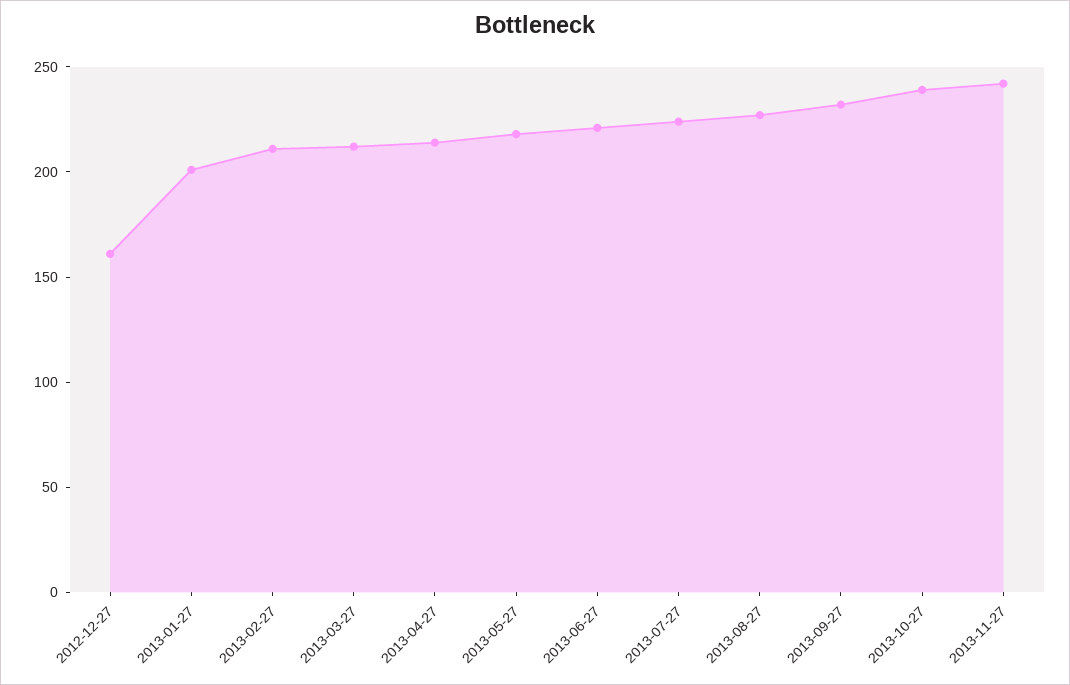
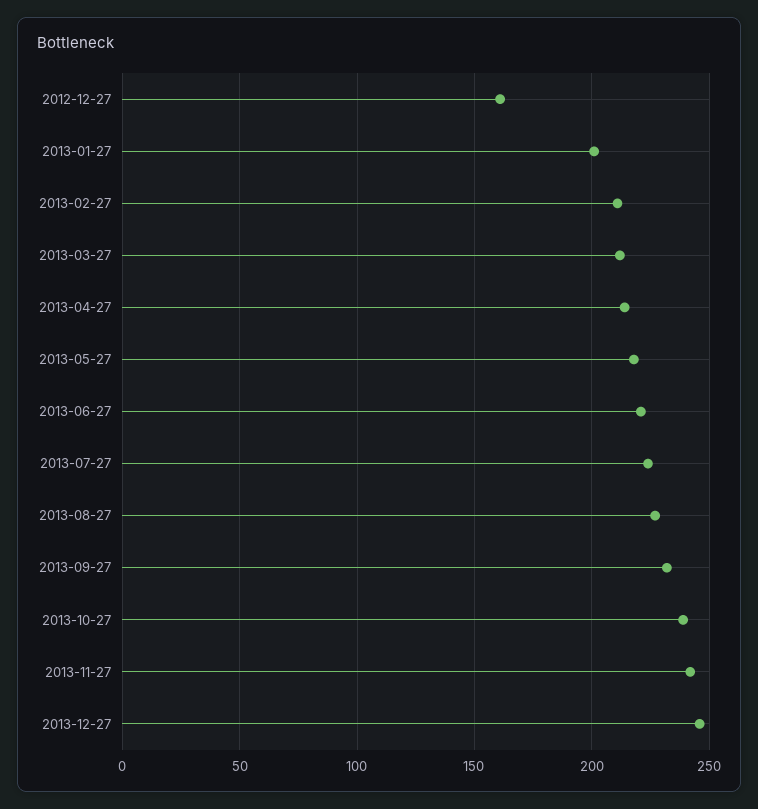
2013-12-27: none -> 245

